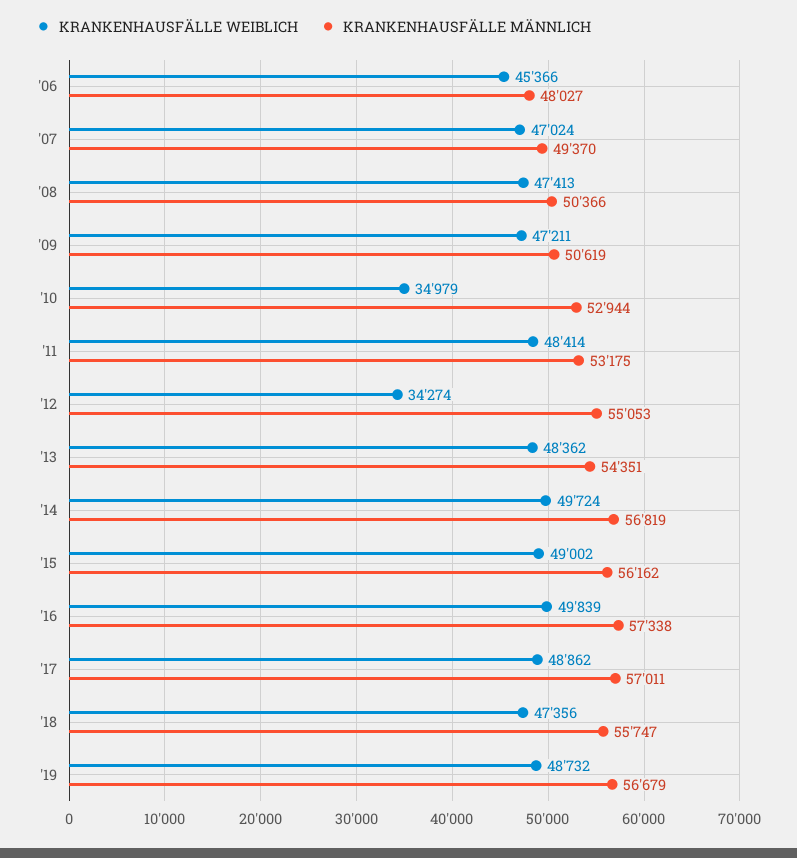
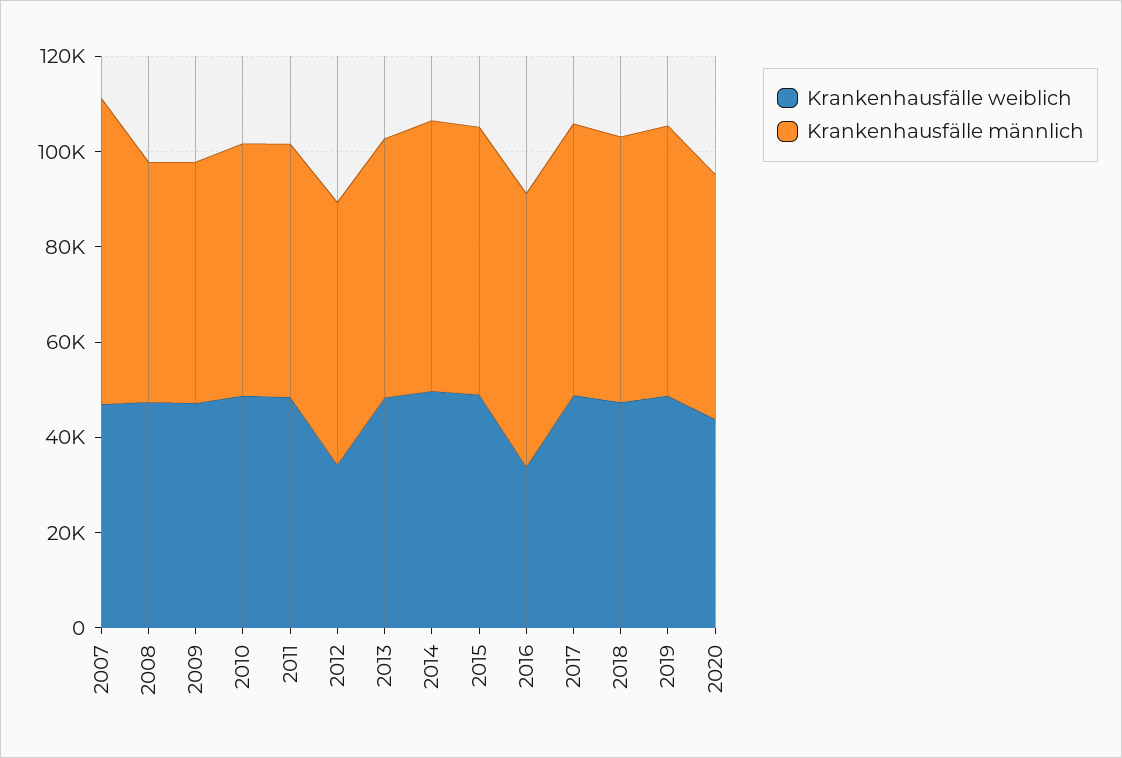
KRANKENHAUSFÄLLE WEIBLICH, '06: 45366 -> none
KRANKENHAUSFÄLLE MÄNNLICH, '06: 48027 -> none
KRANKENHAUSFÄLLE MÄNNLICH, '07: 49370 -> 65000
KRANKENHAUSFÄLLE WEIBLICH, '10: 34979 -> 50000
KRANKENHAUSFÄLLE WEIBLICH, '16: 49839 -> 35000
KRANKENHAUSFÄLLE WEIBLICH, 2020: none -> 45000
KRANKENHAUSFÄLLE MÄNNLICH, 2020: none -> 50000

